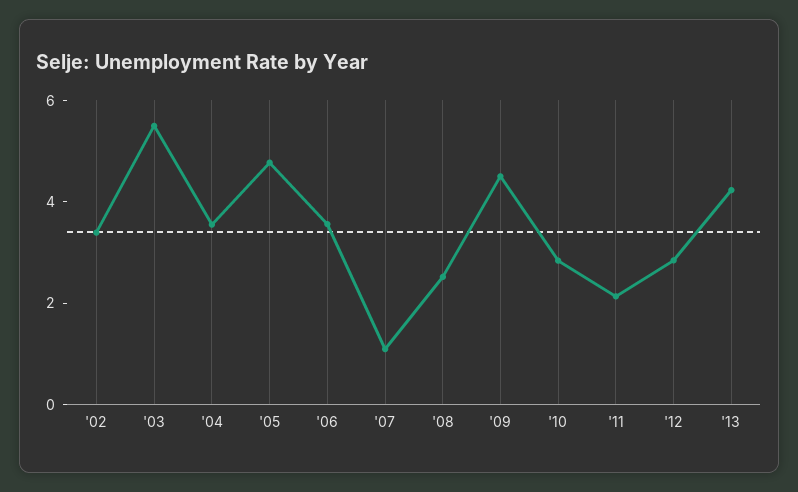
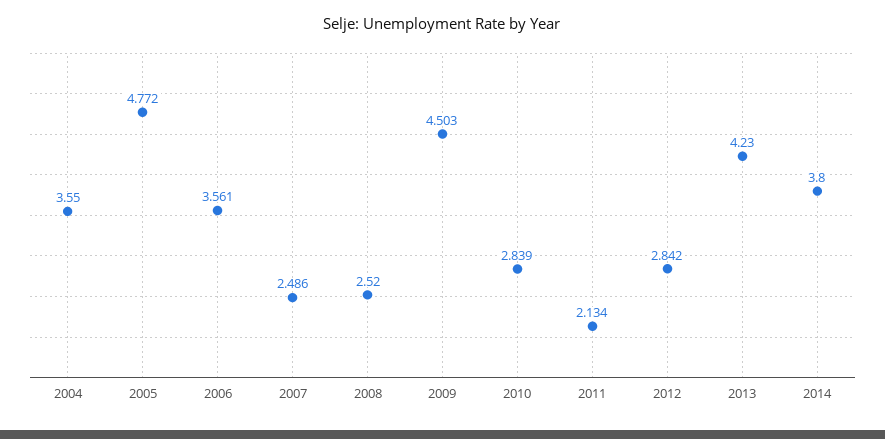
'02: 3.5 -> none
'03: 5.5 -> none
'07: 1 -> 2.486
2014: none -> 3.8

